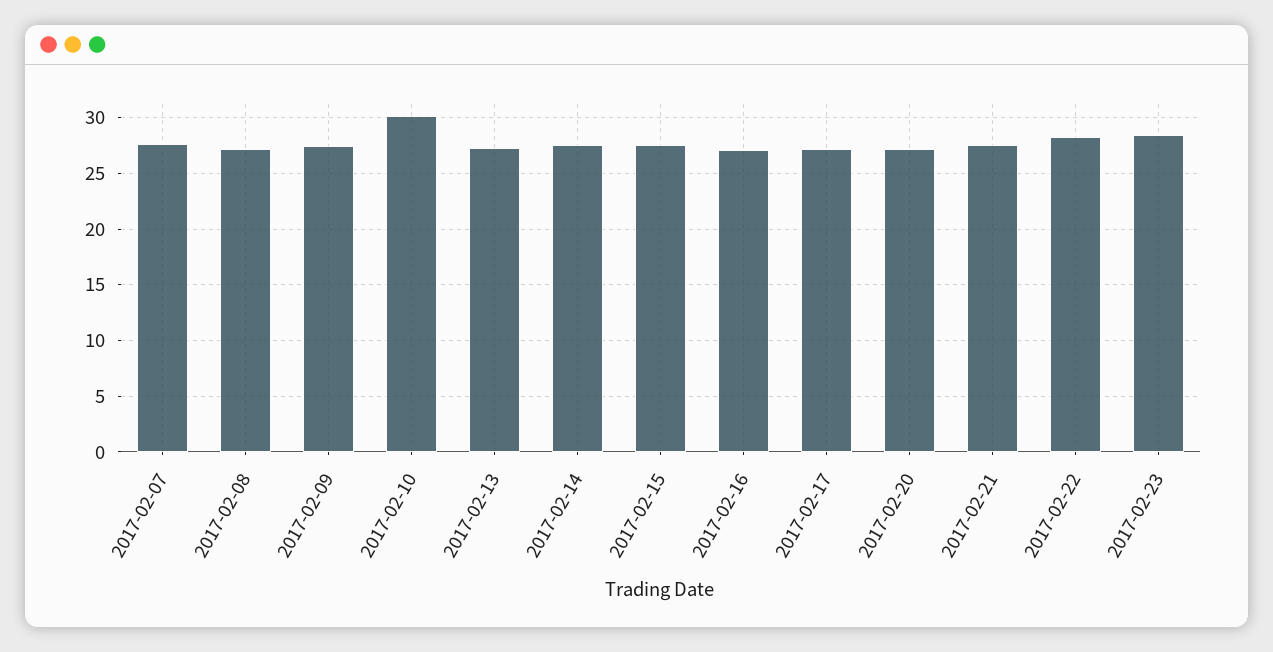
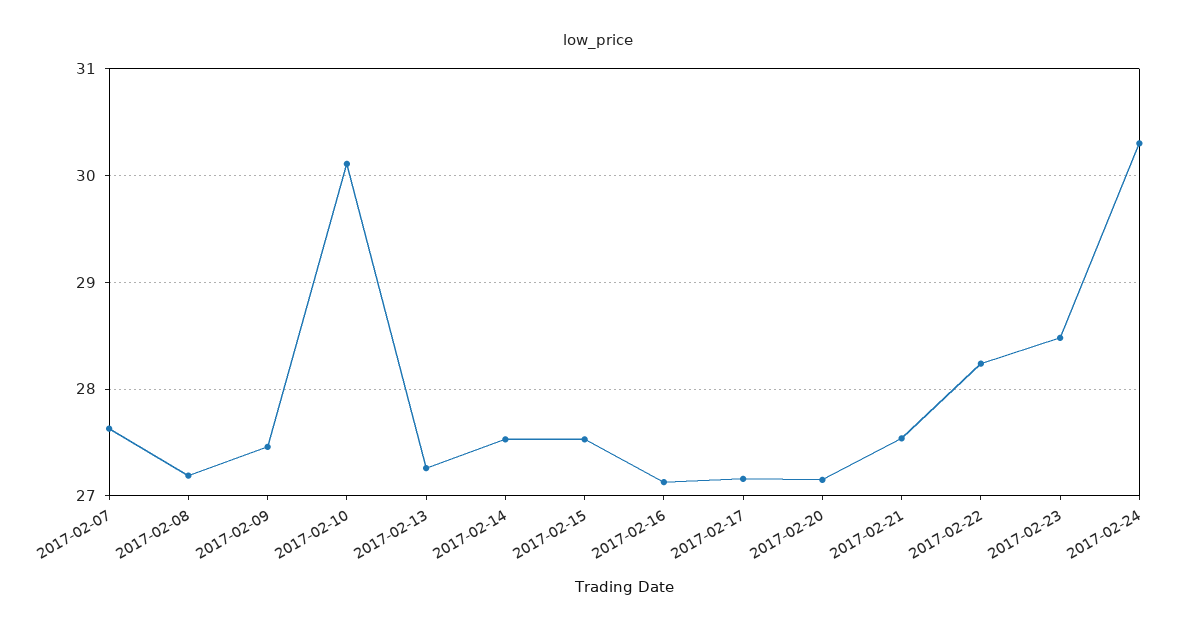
2017-02-24: none -> 30.3

